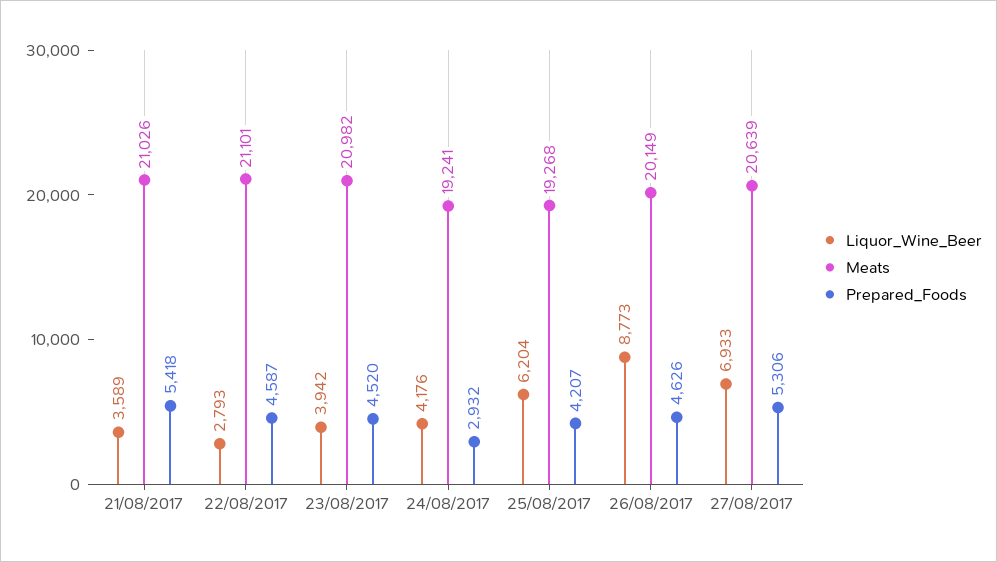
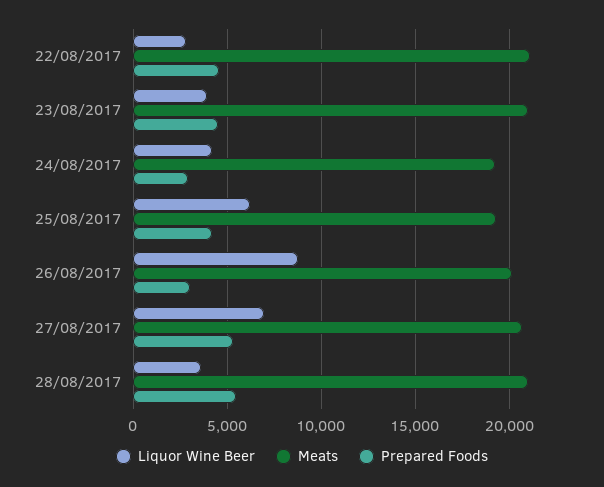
Liquor_Wine_Beer, 21/08/2017: 3589 -> none
Meats, 21/08/2017: 21026 -> none
Prepared_Foods, 21/08/2017: 5418 -> none
Prepared_Foods, 26/08/2017: 4626 -> 3000
Liquor_Wine_Beer, 28/08/2017: none -> 3500
Meats, 28/08/2017: none -> 21000
Prepared_Foods, 28/08/2017: none -> 5500

